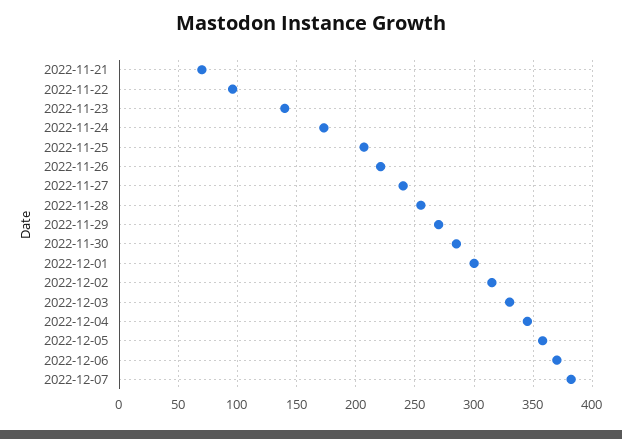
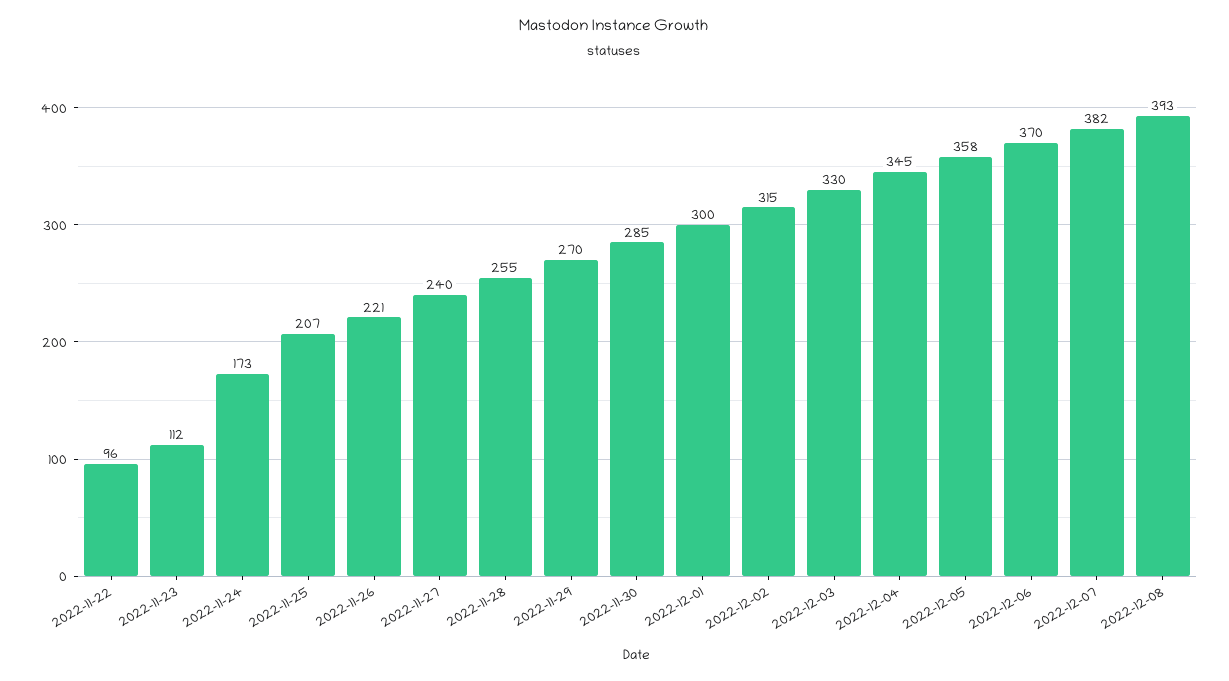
2022-11-21: 70 -> none
2022-11-23: 140 -> 112
2022-12-08: none -> 393

